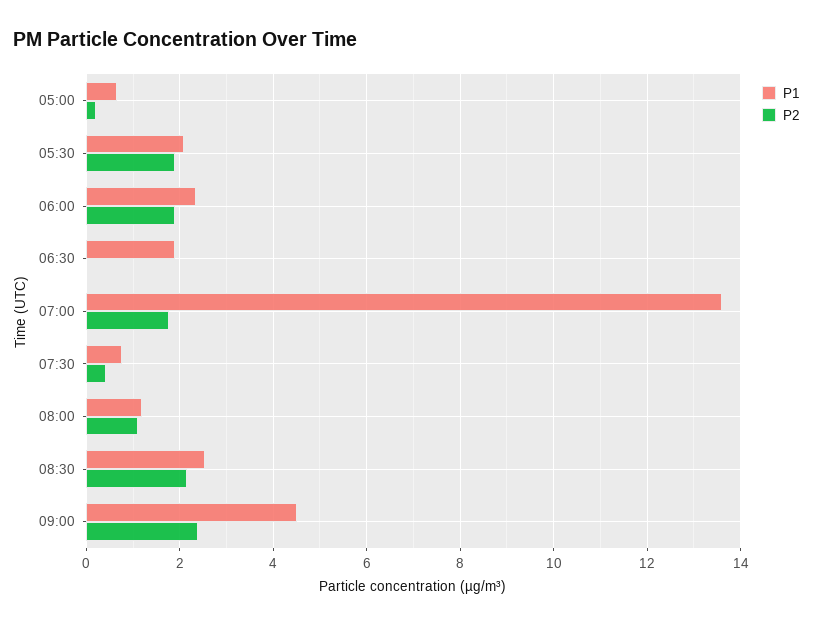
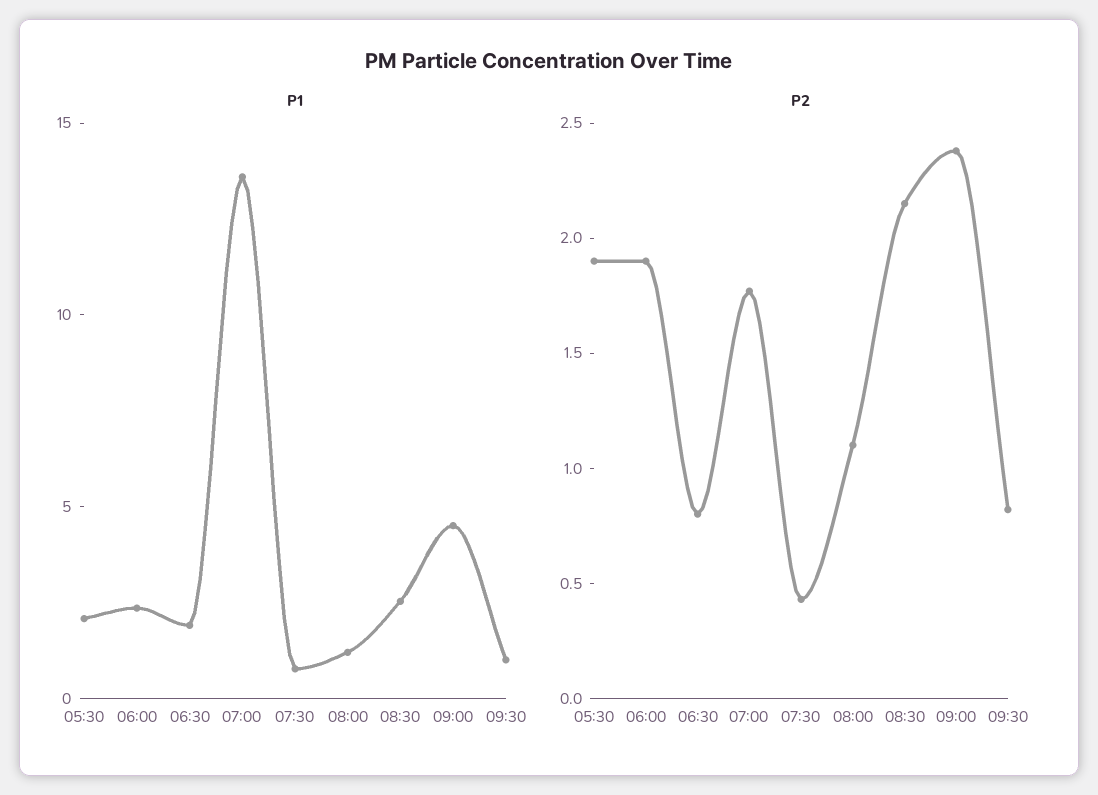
P1, 05:00: 0.6 -> none
P2, 05:00: 0.2 -> none
P2, 06:30: 0 -> 0.8
P1, 09:30: none -> 1
P2, 09:30: none -> 0.8

